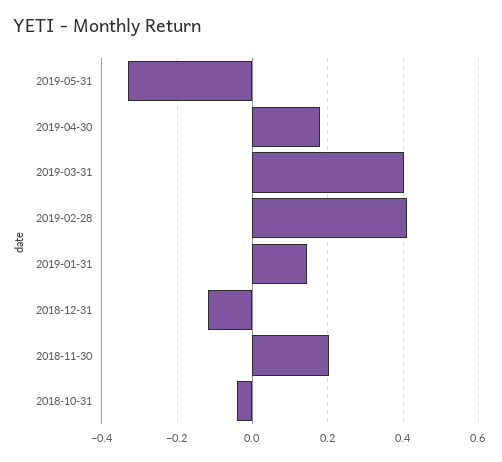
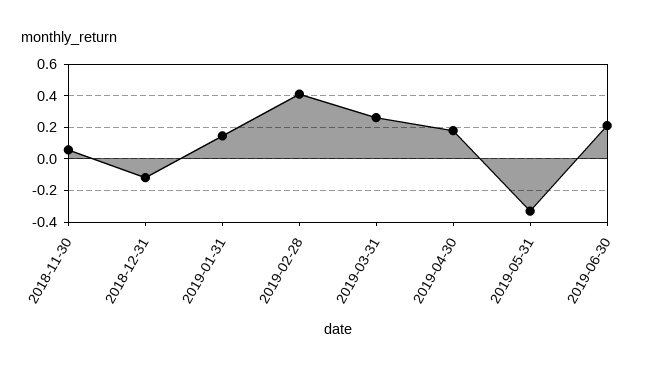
2019-03-31: 0.4 -> 0.25
2018-11-30: 0.2 -> 0.05
2018-10-31: -0.04 -> none
2019-06-30: none -> 0.2

